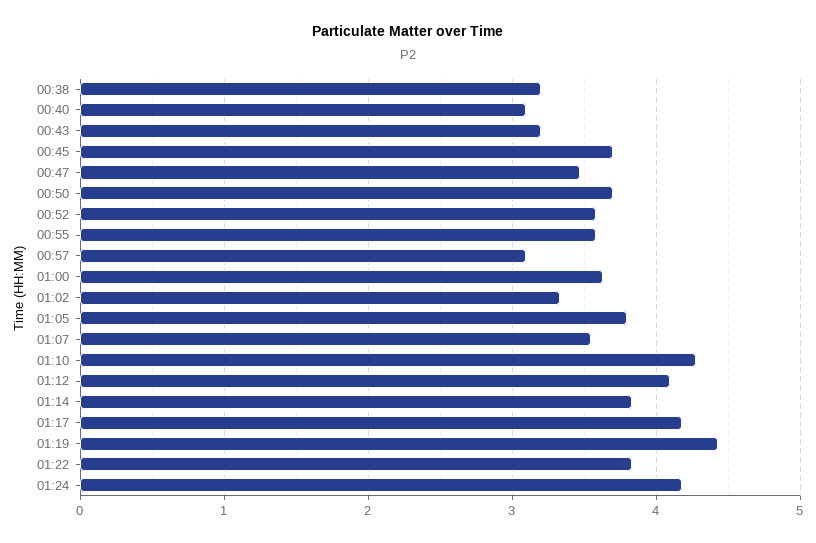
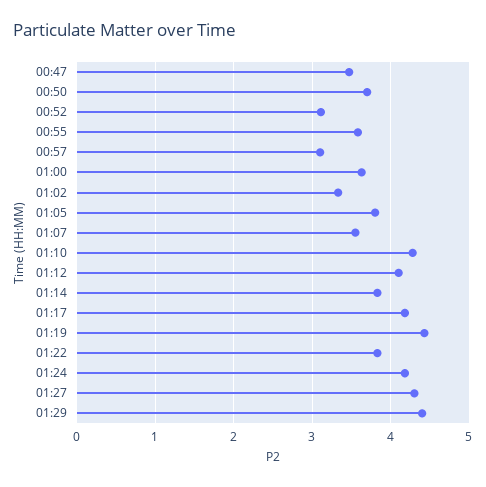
00:38: 3.2 -> none
00:40: 3.1 -> none
00:43: 3.2 -> none
00:45: 3.7 -> none
00:52: 3.6 -> 3.1
01:27: none -> 4.3
01:29: none -> 4.4

